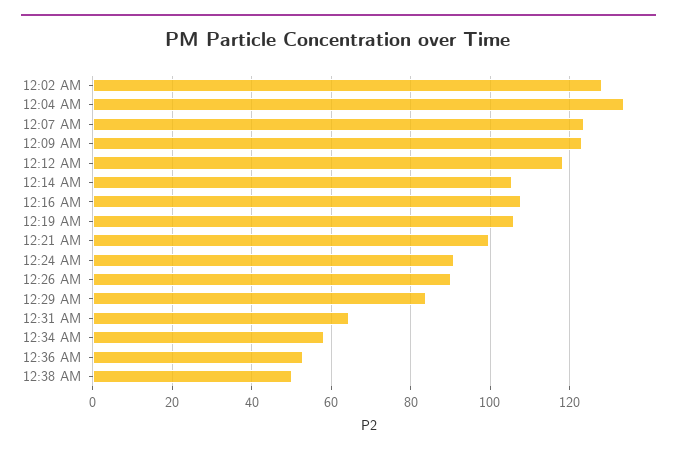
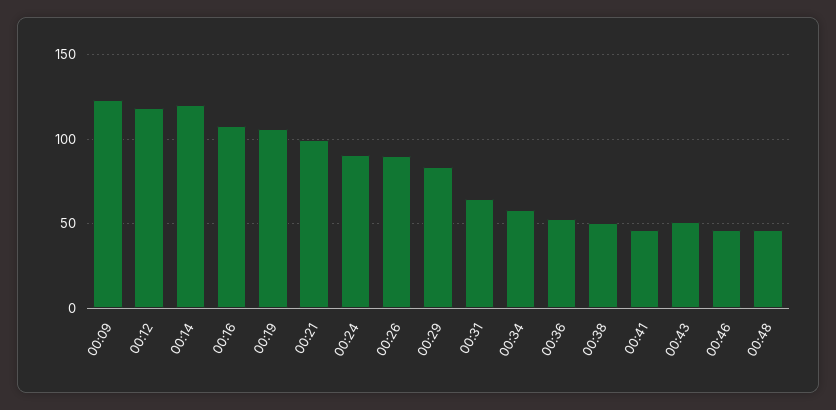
12:02 AM: 128 -> none
12:04 AM: 134 -> none
12:07 AM: 124 -> none
12:14 AM: 106 -> 120
00:41: none -> 45
00:43: none -> 50
00:46: none -> 45
00:48: none -> 45

